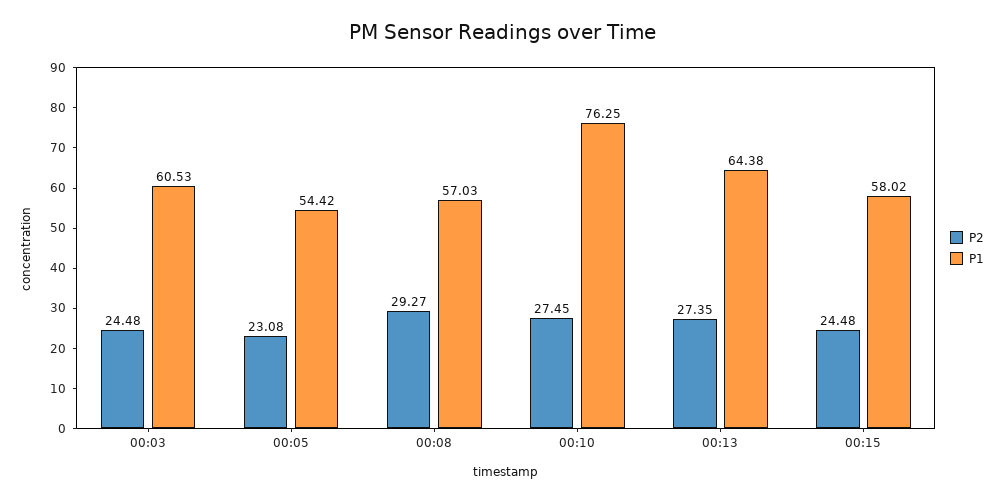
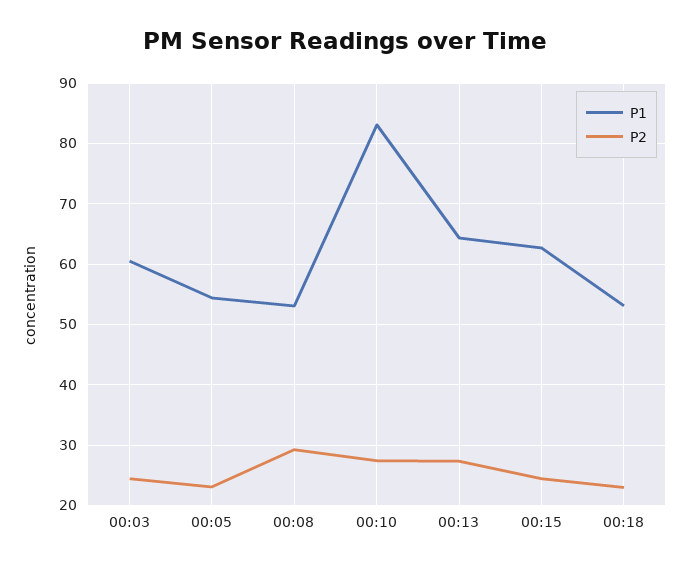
P1, 00:08: 57.03 -> 53
P1, 00:10: 76.25 -> 83
P1, 00:15: 58.02 -> 63
P1, 00:18: none -> 53
P2, 00:18: none -> 23

